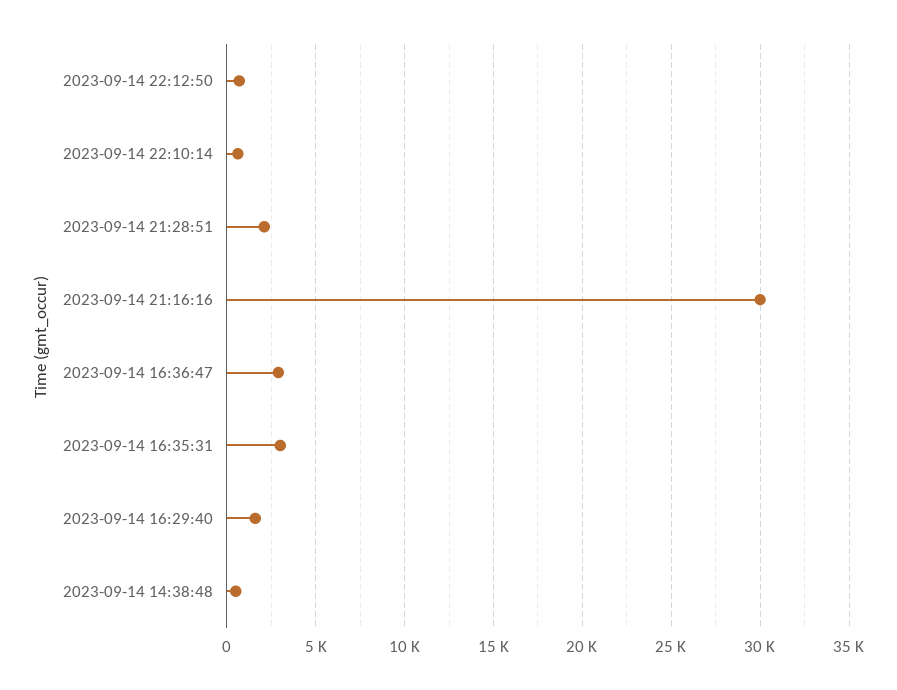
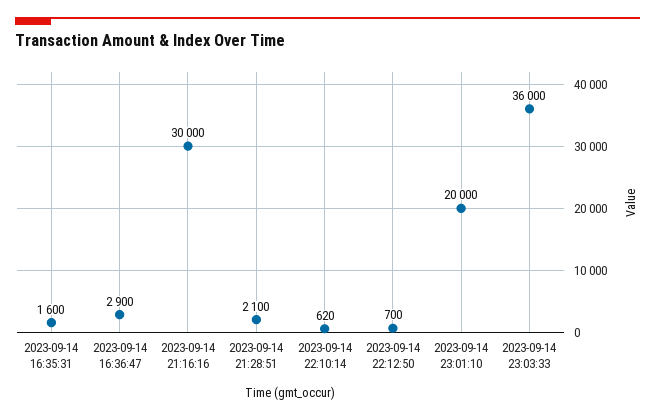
2023-09-14 16:35:31: 3000 -> 1600
2023-09-14 16:29:40: 1500 -> none
2023-09-14 14:38:48: 500 -> none
2023-09-14 23:01:10: none -> 20000
2023-09-14 23:03:33: none -> 36000

